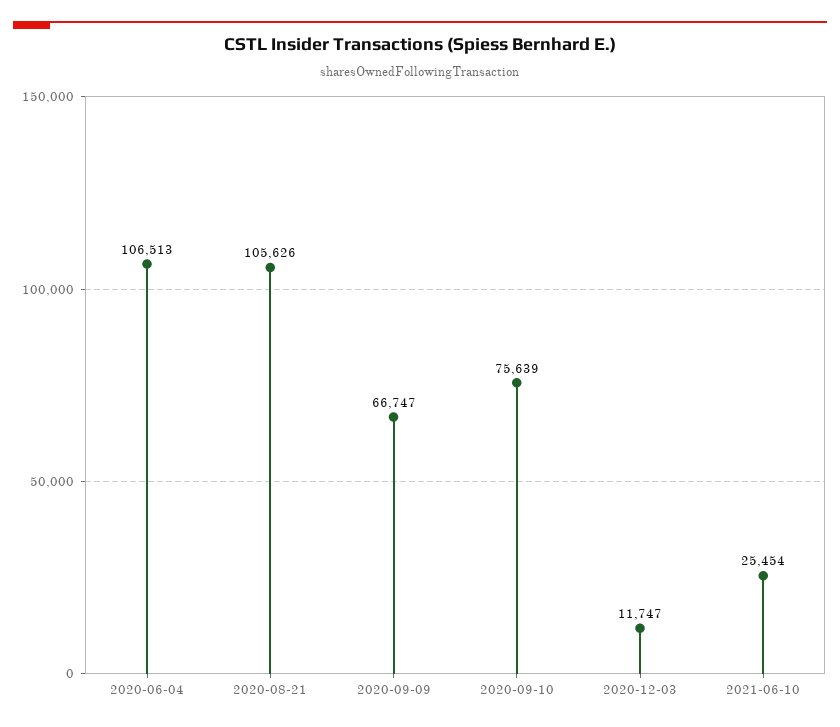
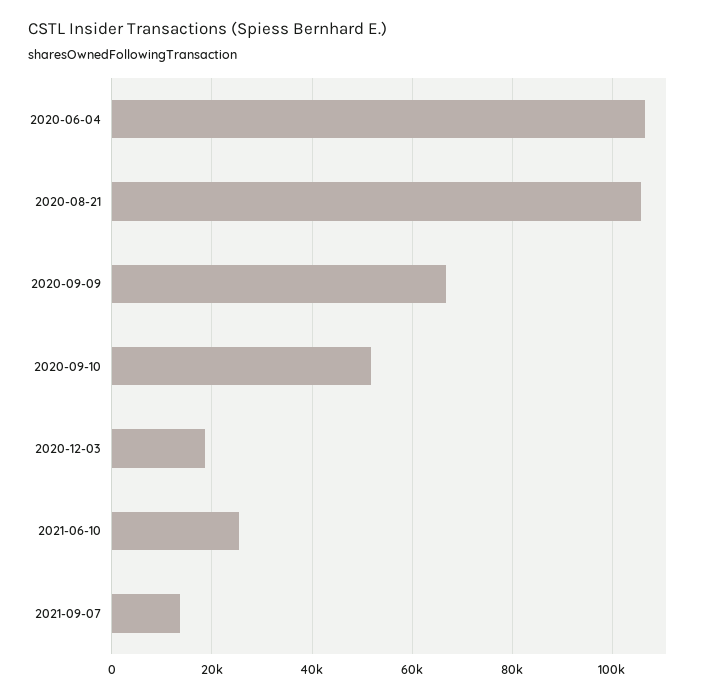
2020-09-10: 75639 -> 52000
2020-12-03: 11747 -> 18000
2021-09-07: none -> 14000

